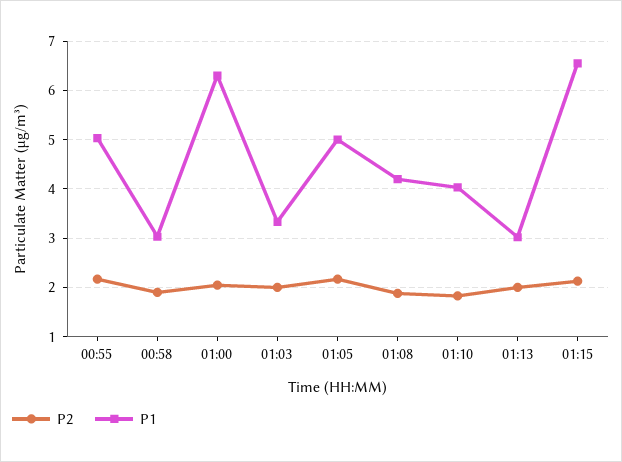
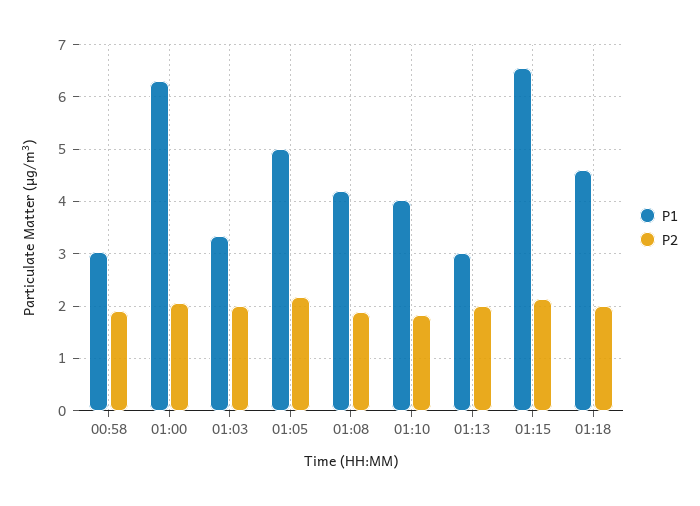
P2, 00:55: 2.2 -> none
P1, 00:55: 5 -> none
P1, 01:18: none -> 4.6
P2, 01:18: none -> 2

